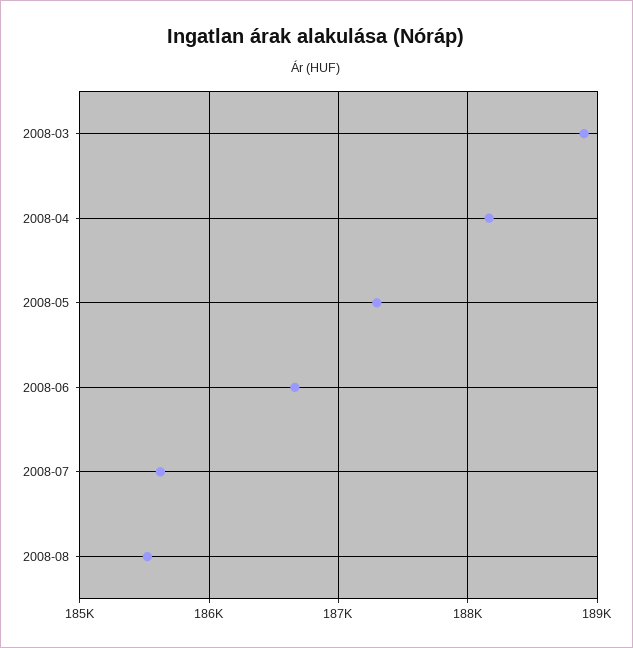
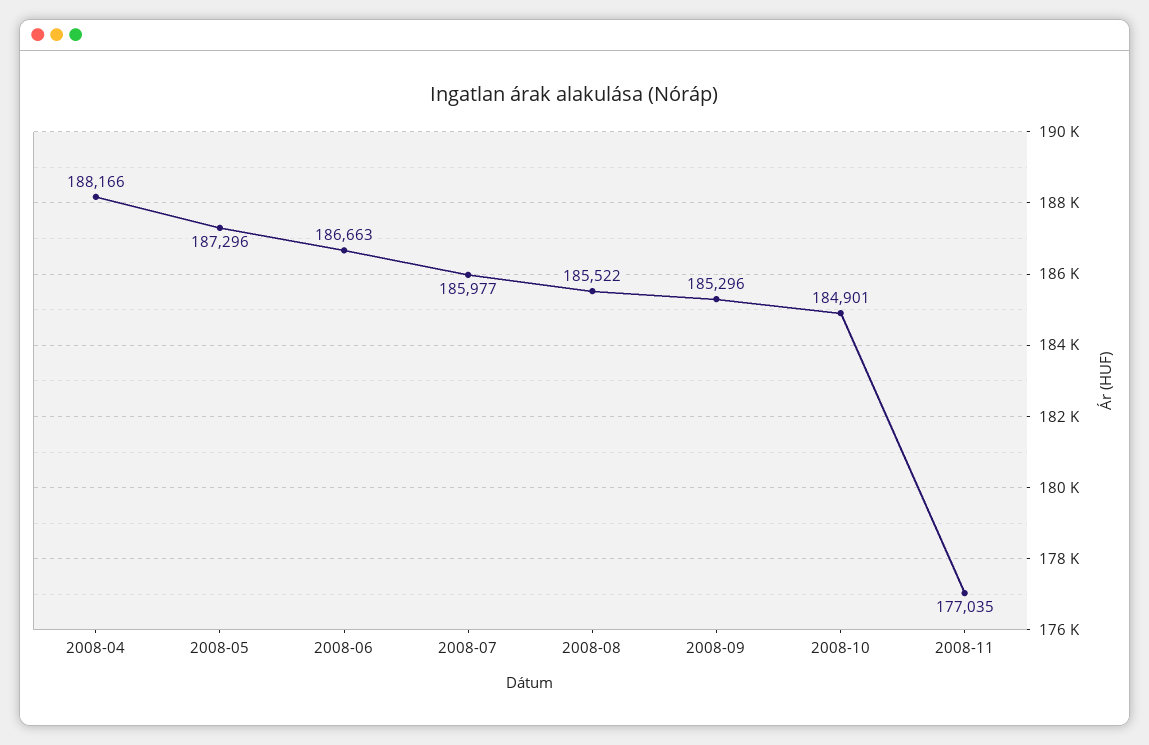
2008-03: 188900 -> none
2008-07: 185600 -> 185977
2008-09: none -> 185296
2008-10: none -> 184901
2008-11: none -> 177035

